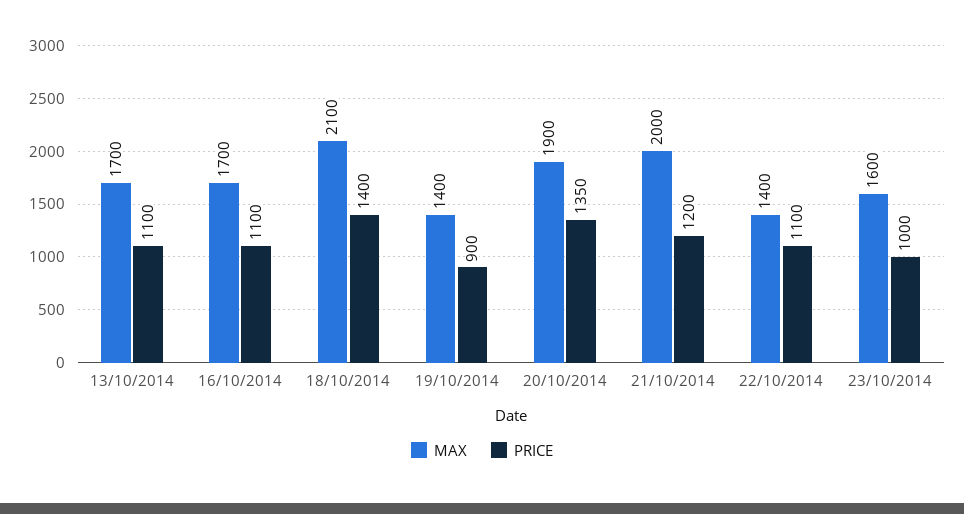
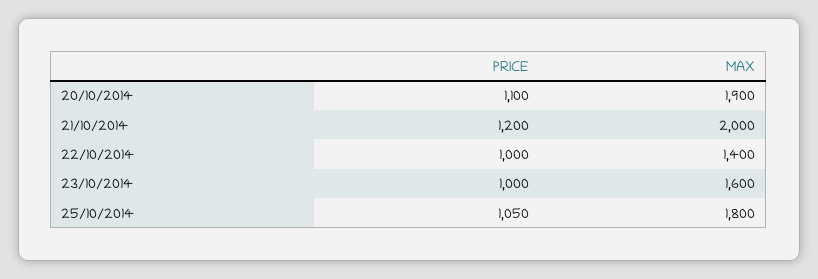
MAX, 13/10/2014: 1700 -> none
PRICE, 13/10/2014: 1100 -> none
MAX, 16/10/2014: 1700 -> none
PRICE, 16/10/2014: 1100 -> none
MAX, 18/10/2014: 2100 -> none
PRICE, 18/10/2014: 1400 -> none
MAX, 19/10/2014: 1400 -> none
PRICE, 19/10/2014: 900 -> none
PRICE, 20/10/2014: 1350 -> 1100
PRICE, 22/10/2014: 1100 -> 1000
PRICE, 25/10/2014: none -> 1050
MAX, 25/10/2014: none -> 1800

